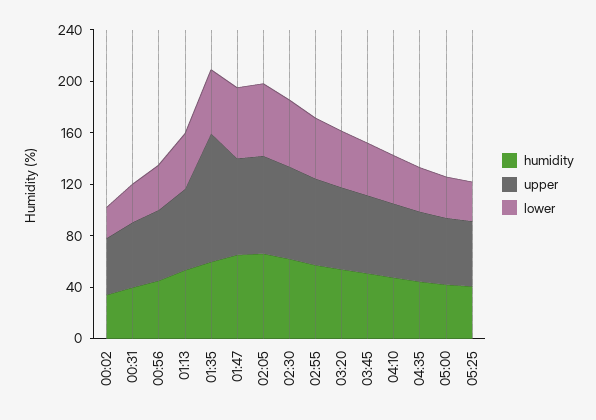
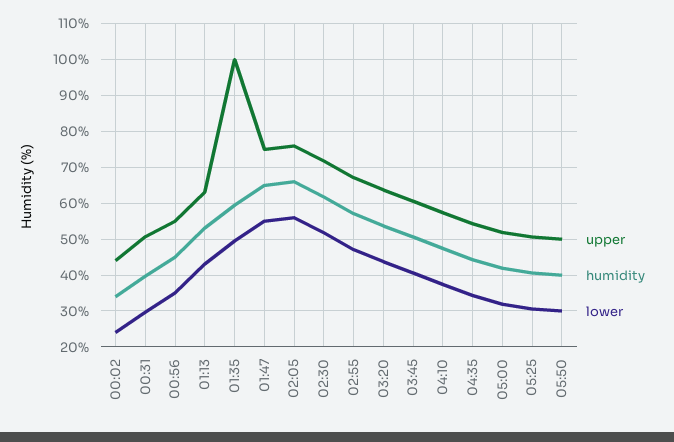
upper, 05:50: none -> 50
humidity, 05:50: none -> 40
lower, 05:50: none -> 30

